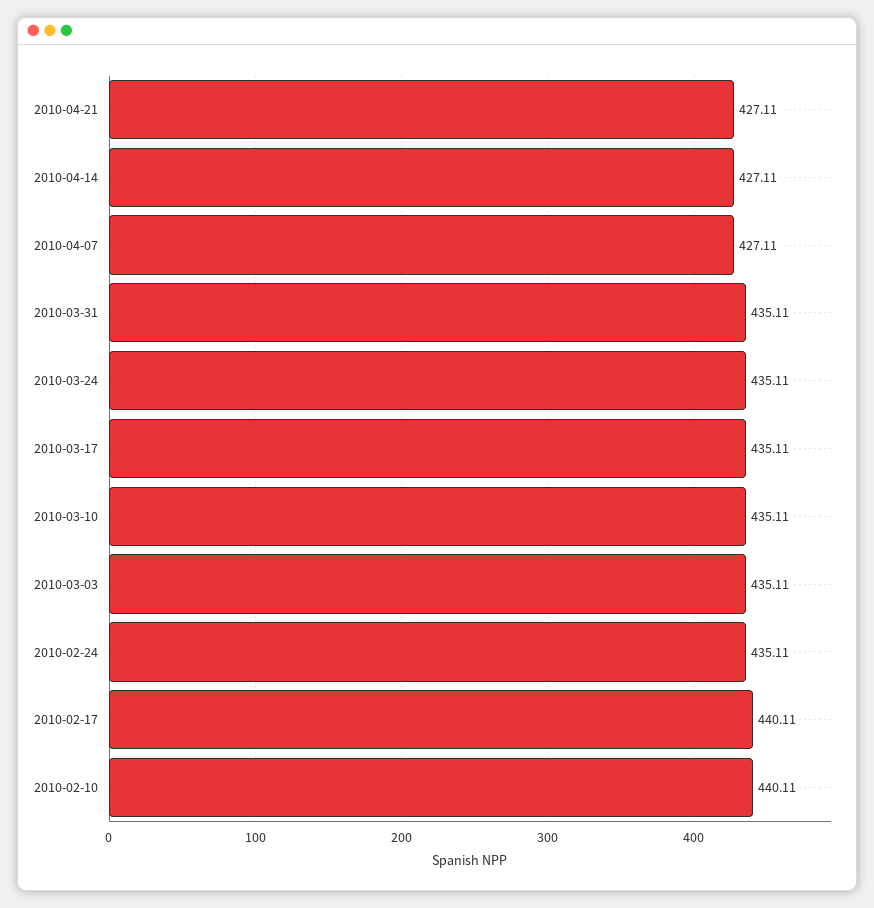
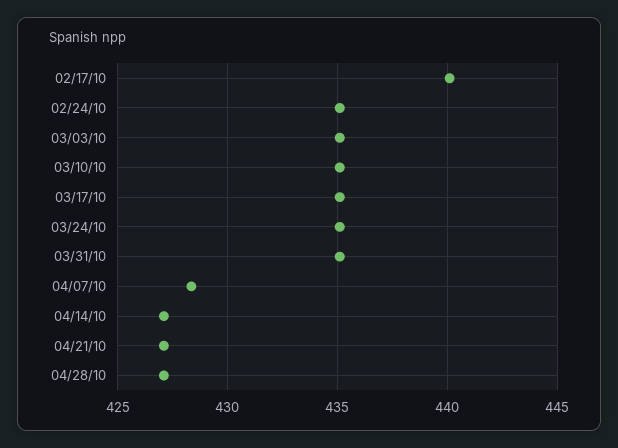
2010-04-07: 427.11 -> 428.5
2010-02-10: 440.11 -> none
04/28/10: none -> 427

